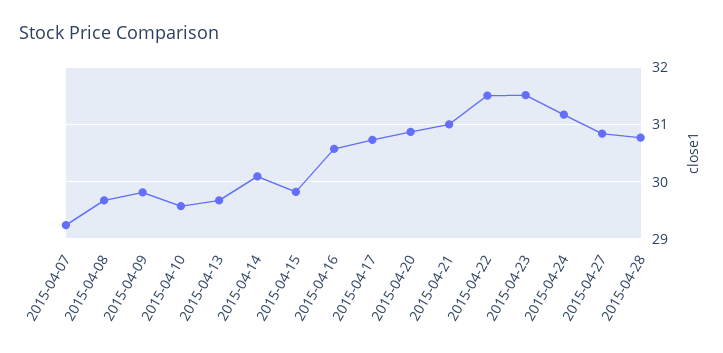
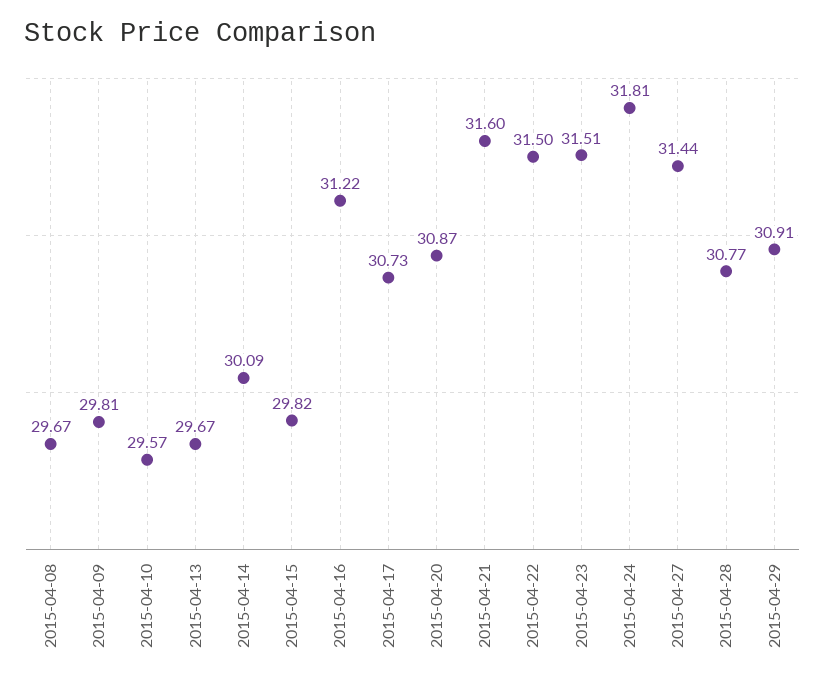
2015-04-07: 29.2 -> none
2015-04-16: 30.6 -> 31.22
2015-04-21: 31 -> 31.6
2015-04-24: 31.2 -> 31.81
2015-04-27: 30.8 -> 31.44
2015-04-29: none -> 30.91

